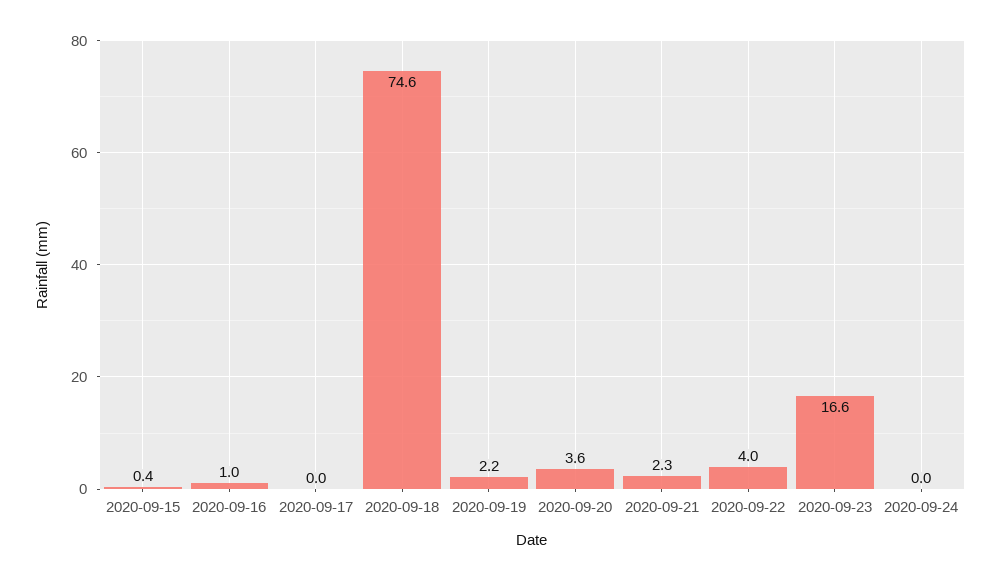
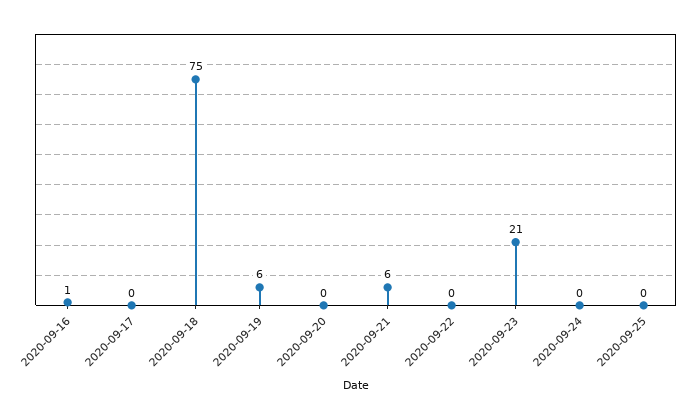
2020-09-15: 0.4 -> none
2020-09-19: 2.2 -> 6
2020-09-20: 3.6 -> 0
2020-09-21: 2.3 -> 6
2020-09-22: 4 -> 0
2020-09-23: 16.6 -> 21
2020-09-25: none -> 0

